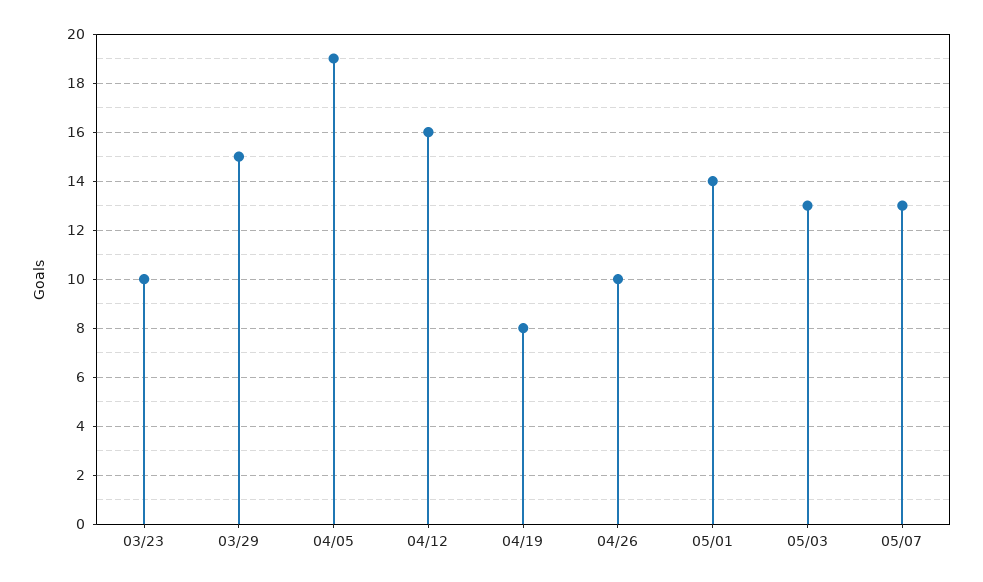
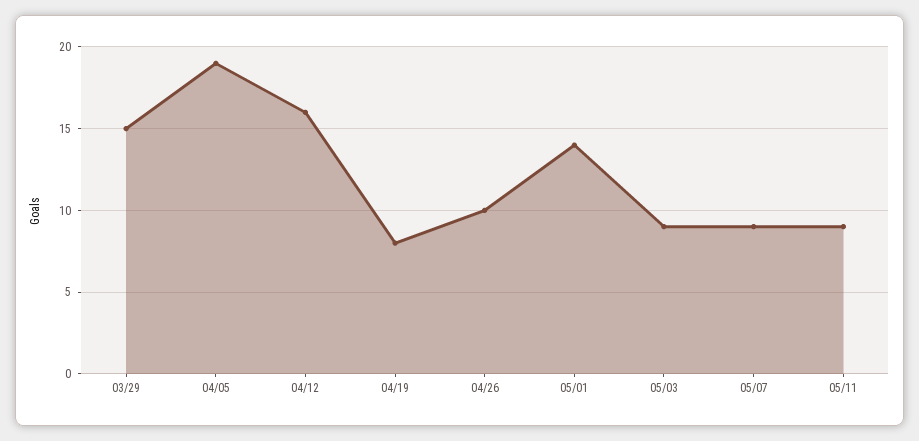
03/23: 10 -> none
05/03: 13 -> 9
05/07: 13 -> 9
05/11: none -> 9

